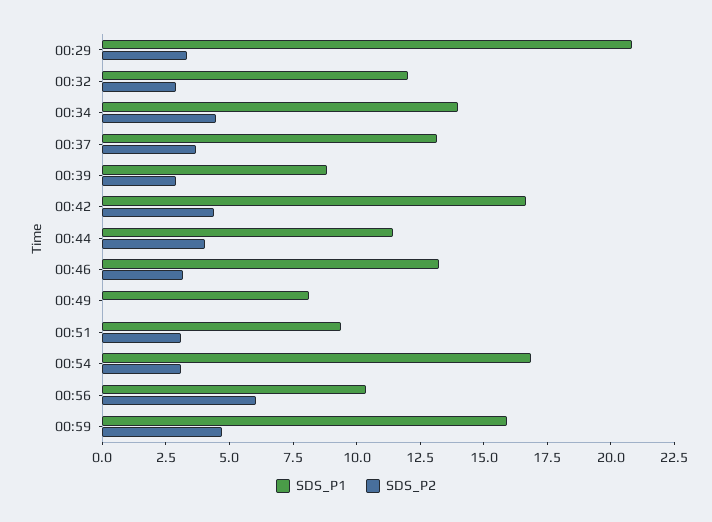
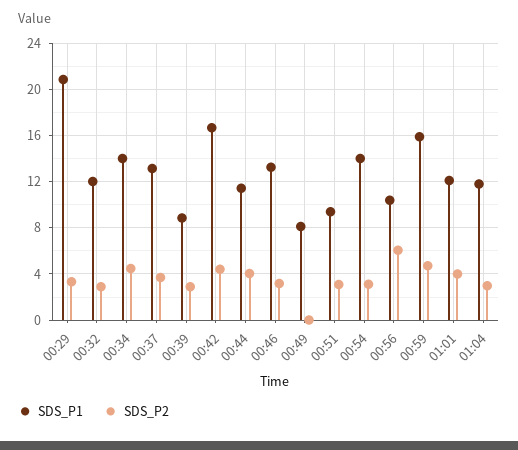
SDS_P1, 00:54: 17 -> 14
SDS_P1, 01:01: none -> 12
SDS_P2, 01:01: none -> 4
SDS_P1, 01:04: none -> 12
SDS_P2, 01:04: none -> 3

